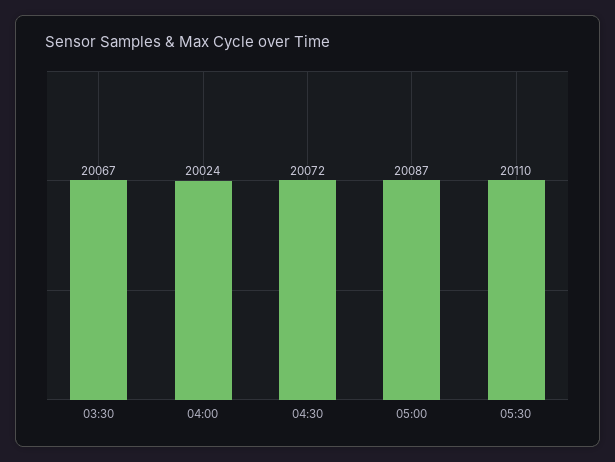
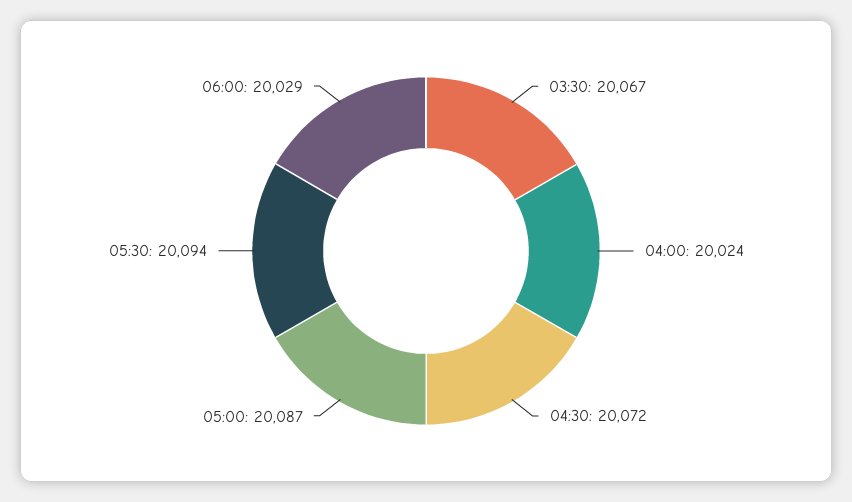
05:30: 20110 -> 20094
06:00: none -> 20029

